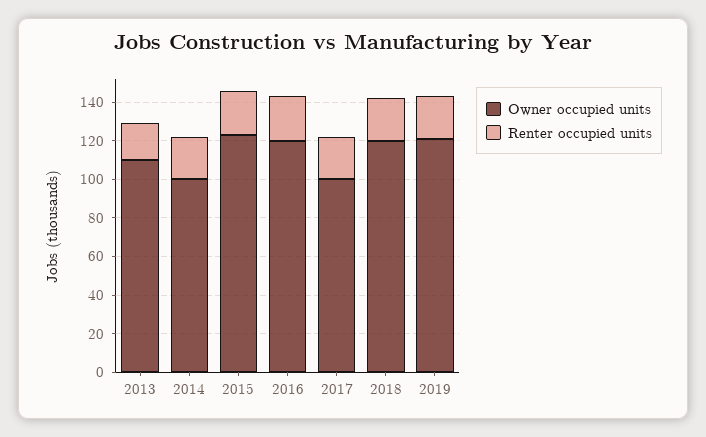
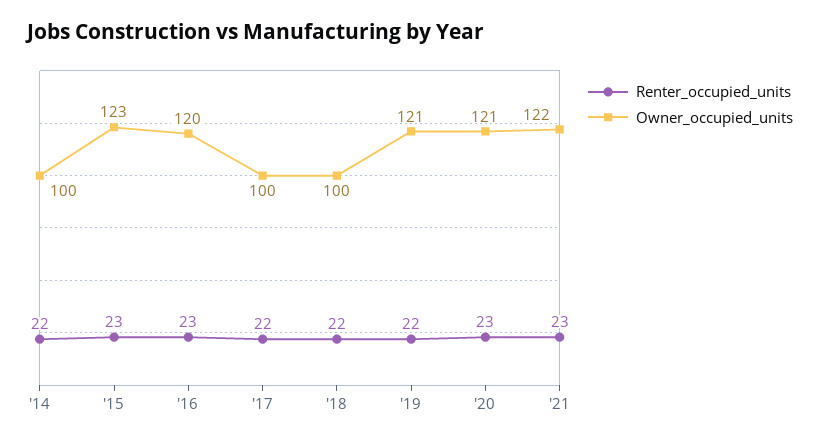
Owner occupied units, 2013: 110 -> none
Renter occupied units, 2013: 20 -> none
Owner occupied units, 2018: 120 -> 100
Renter occupied units, '20: none -> 23
Owner occupied units, '20: none -> 121
Renter occupied units, '21: none -> 23
Owner occupied units, '21: none -> 122

